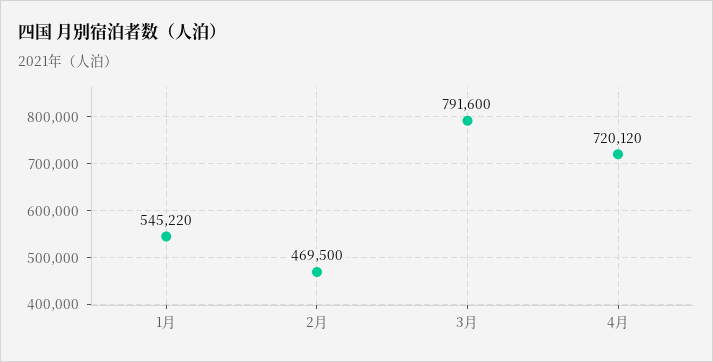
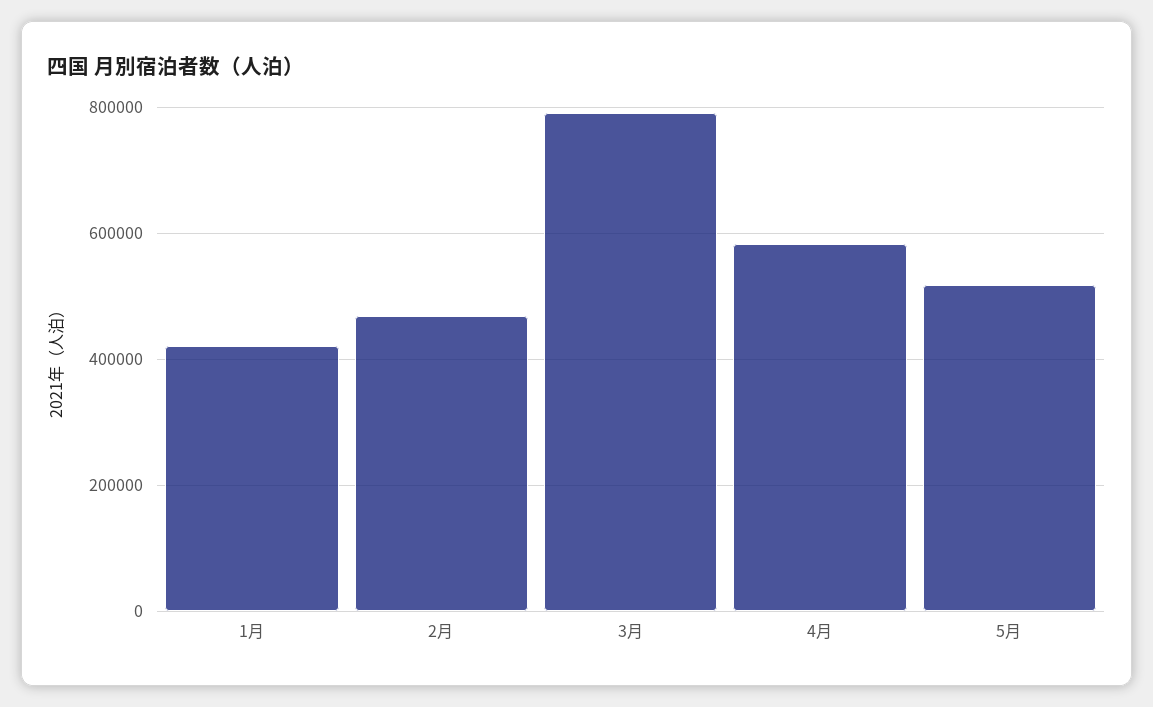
1月: 545220 -> 420000
4月: 720120 -> 580000
5月: none -> 520000

